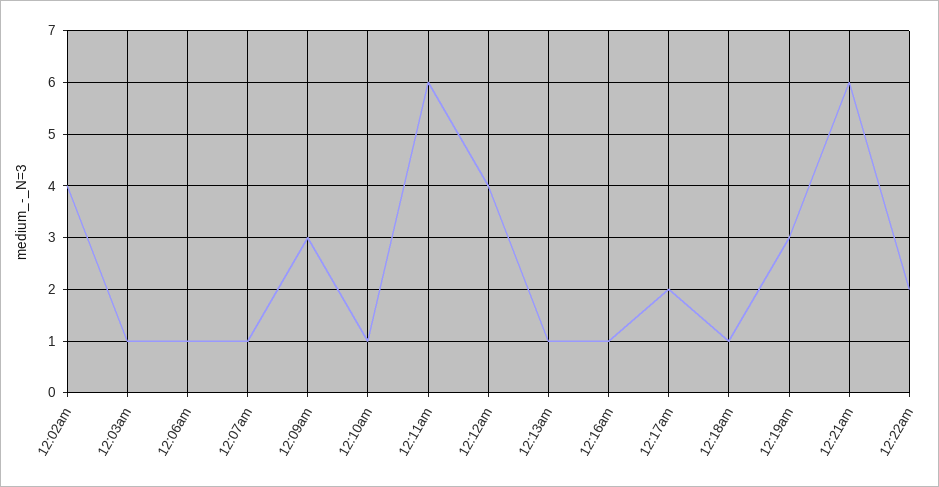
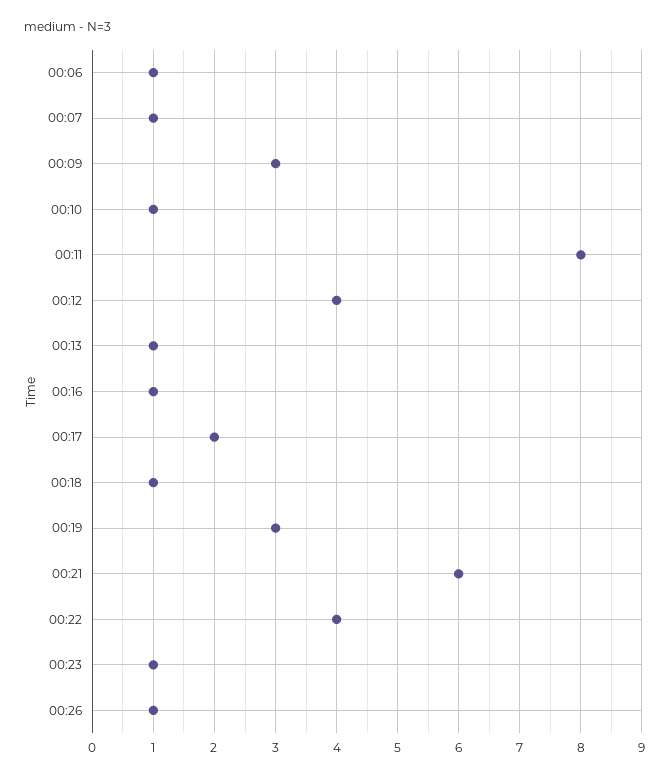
12:02am: 4 -> none
12:03am: 1 -> none
12:11am: 6 -> 8
12:22am: 2 -> 4
00:23: none -> 1
00:26: none -> 1

